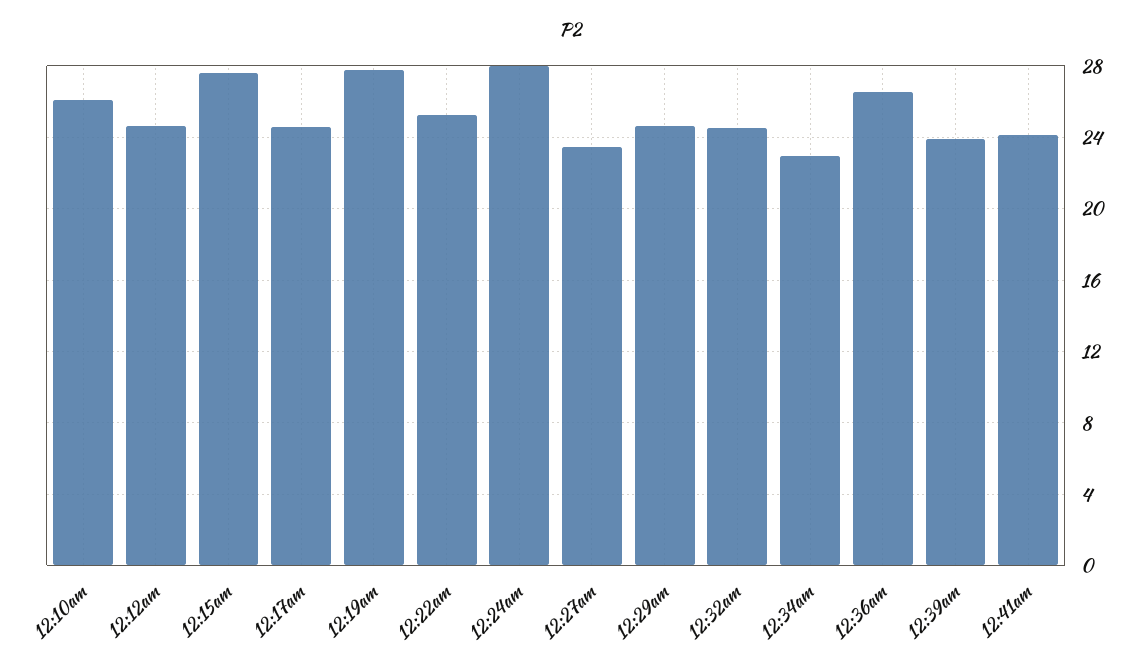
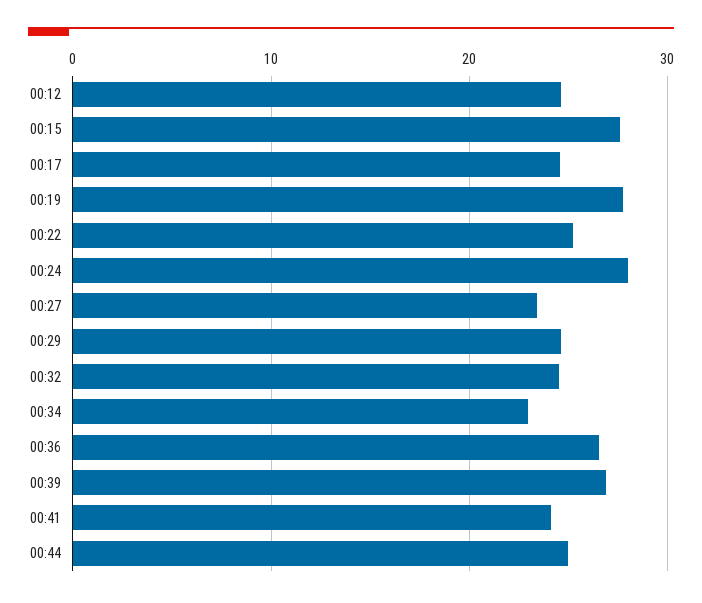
12:10am: 26 -> none
12:39am: 24 -> 27
00:44: none -> 25

